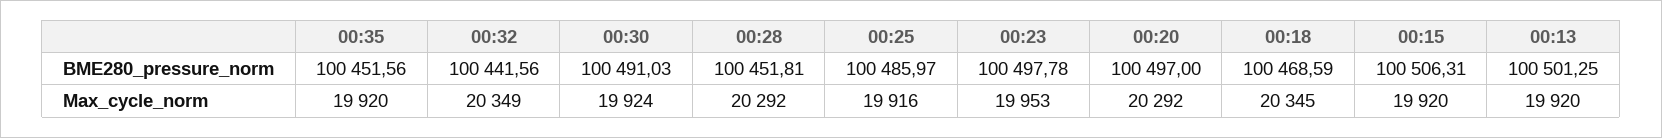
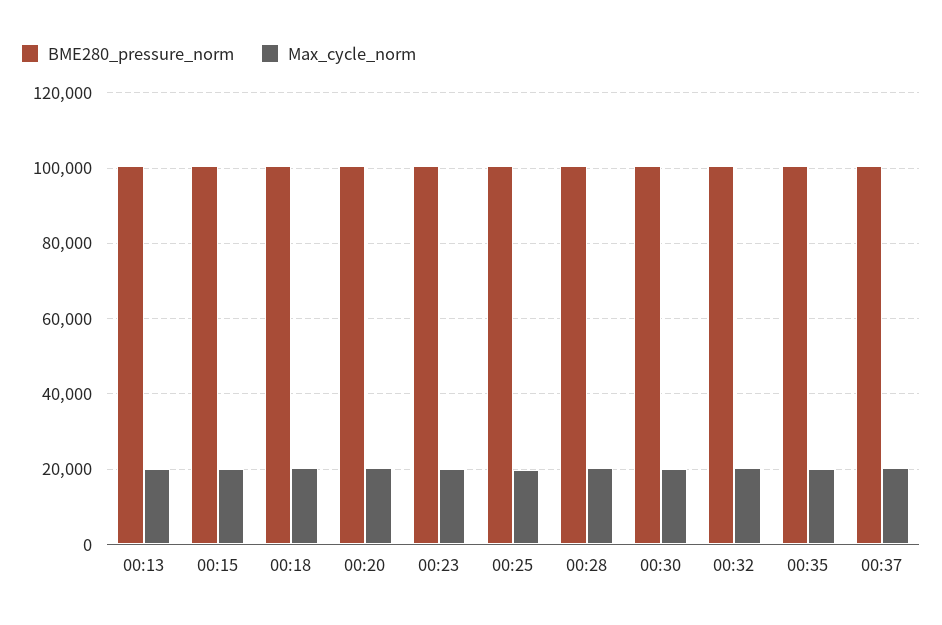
BME280_pressure_norm, 00:37: none -> 100000
Max_cycle_norm, 00:37: none -> 20000

